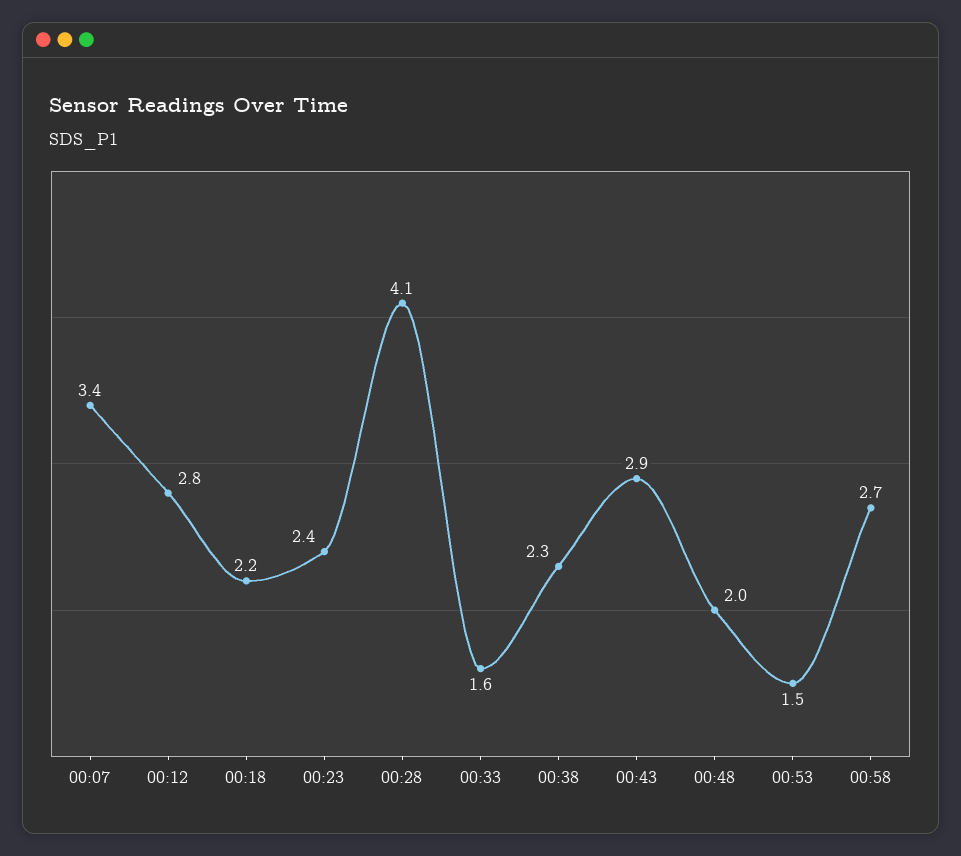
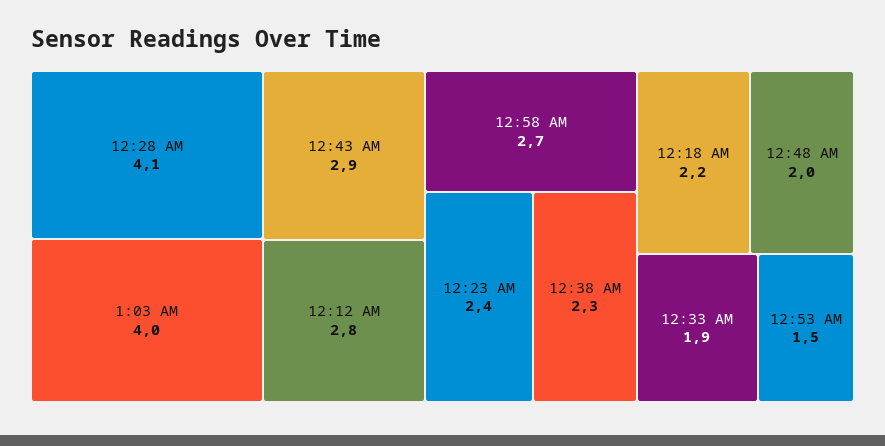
00:07: 3.4 -> none
00:33: 1.6 -> 1.9
1:03 AM: none -> 4

